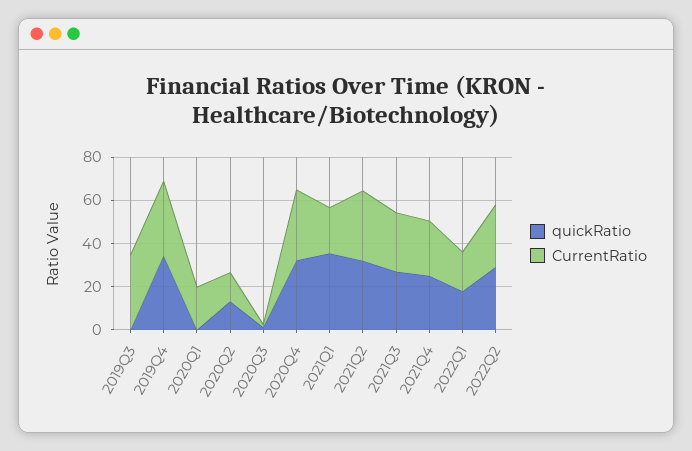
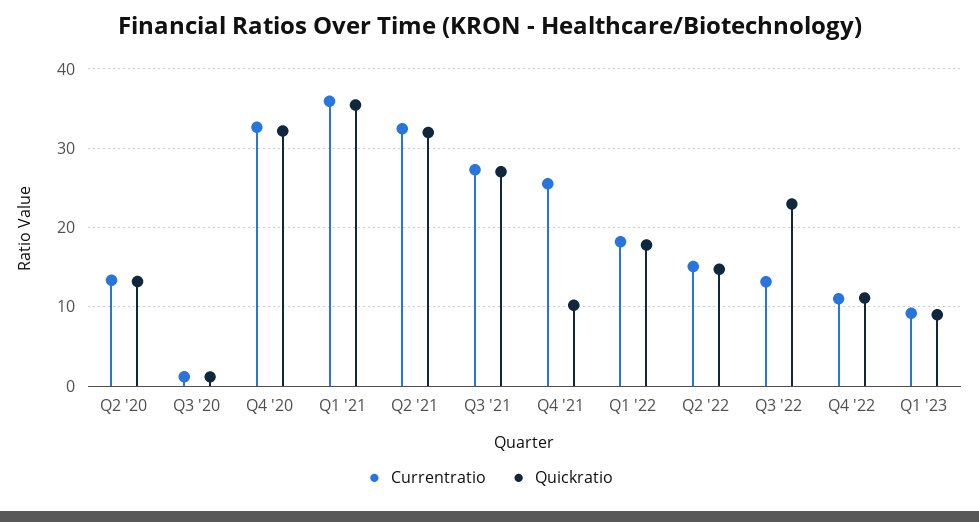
quickRatio, 2019Q3: 0 -> none
CurrentRatio, 2019Q3: 35 -> none
quickRatio, 2019Q4: 35 -> none
CurrentRatio, 2019Q4: 35 -> none
quickRatio, 2020Q1: 0 -> none
CurrentRatio, 2020Q1: 20 -> none
CurrentRatio, 2021Q1: 20 -> 36
quickRatio, 2021Q4: 25 -> 10
quickRatio, 2022Q2: 30 -> 15
CurrentRatio, 2022Q2: 30 -> 15
CurrentRatio, Q3 '22: none -> 13
quickRatio, Q3 '22: none -> 23
CurrentRatio, Q4 '22: none -> 11
quickRatio, Q4 '22: none -> 11
CurrentRatio, Q1 '23: none -> 9
quickRatio, Q1 '23: none -> 9

